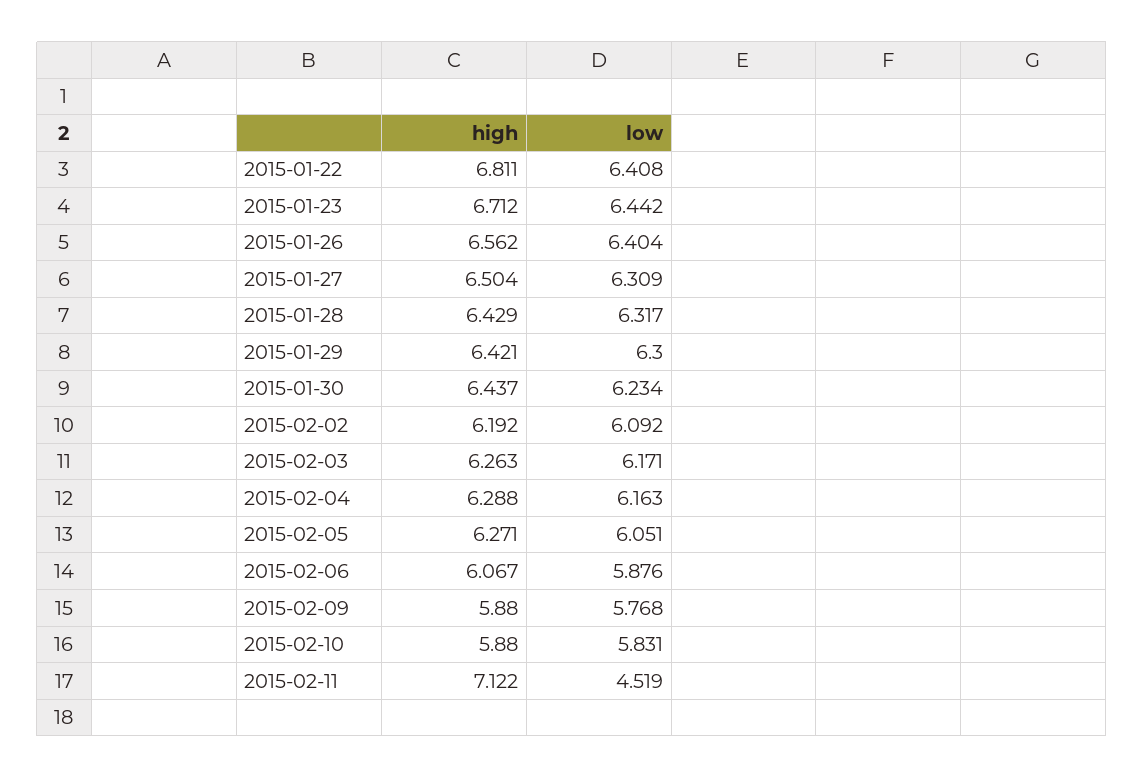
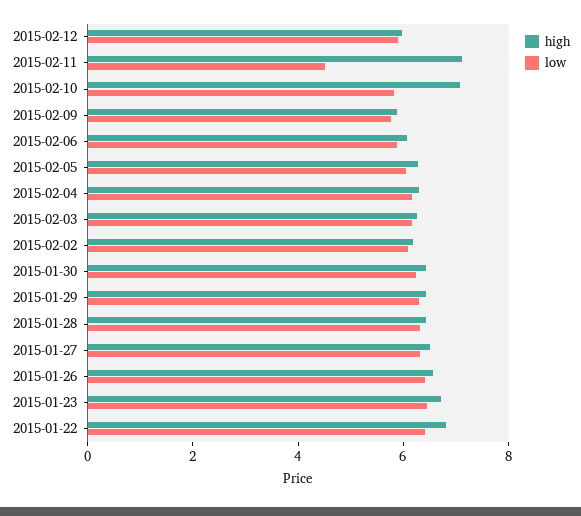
high, 2015-02-10: 5.88 -> 7
high, 2015-02-12: none -> 6
low, 2015-02-12: none -> 6

